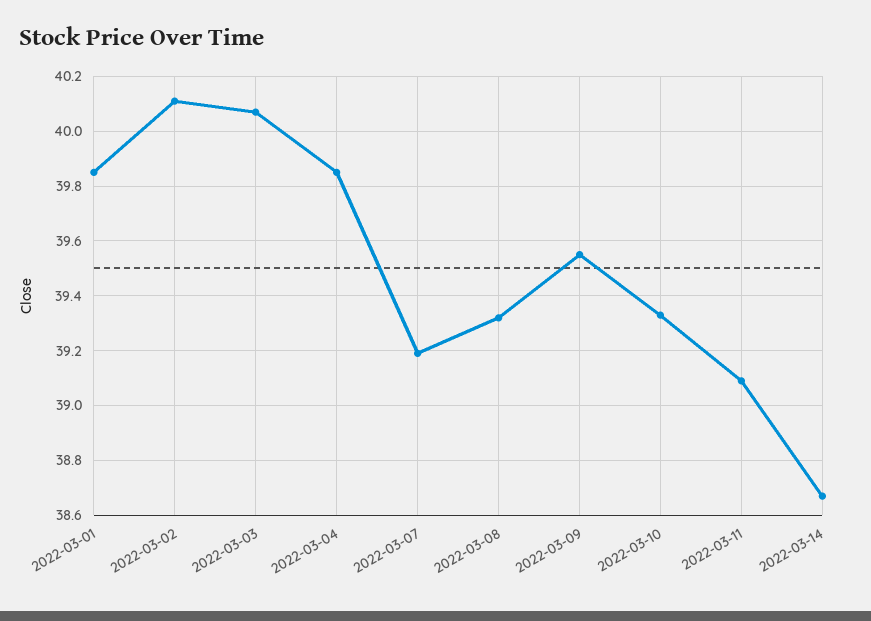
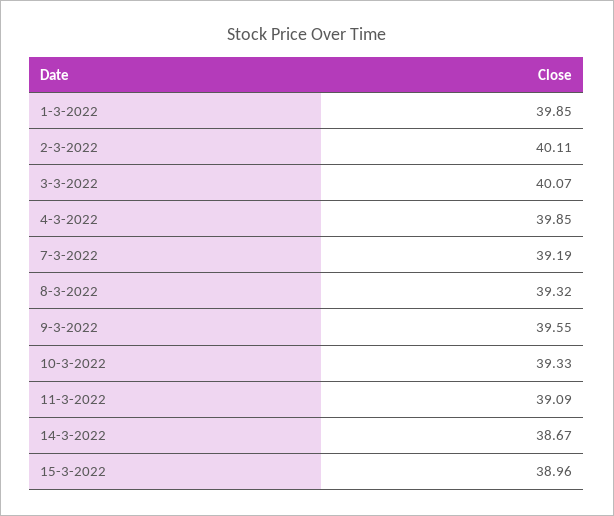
15-3-2022: none -> 38.96

